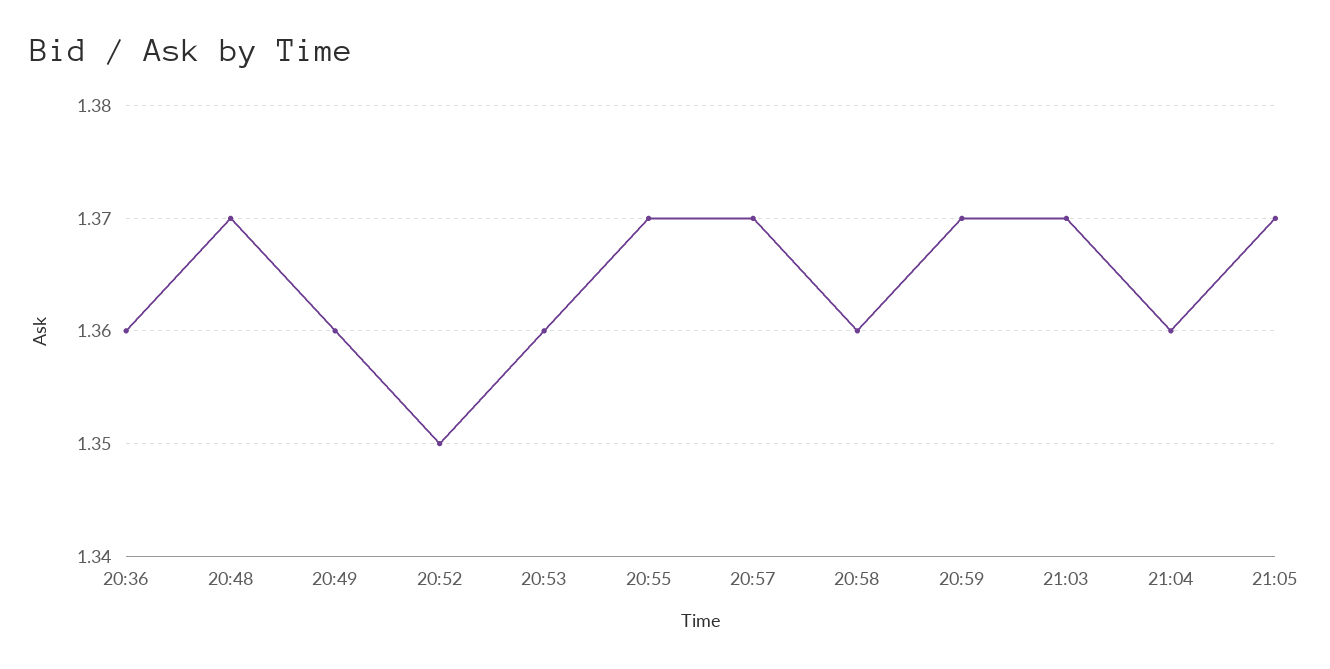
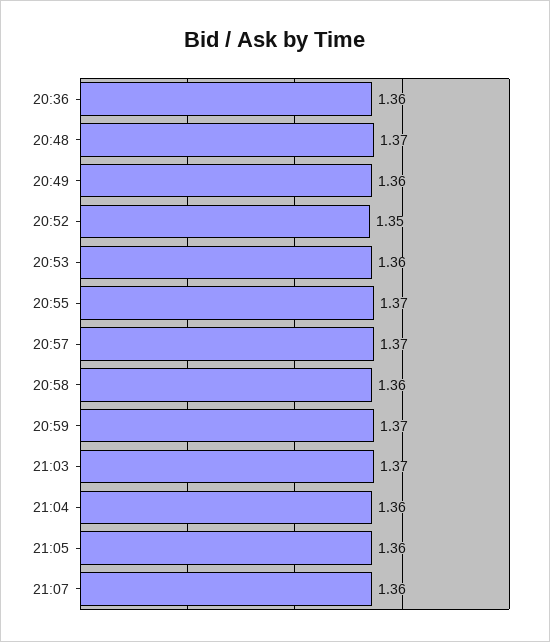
21:05: 1.37 -> 1.36
21:07: none -> 1.36

